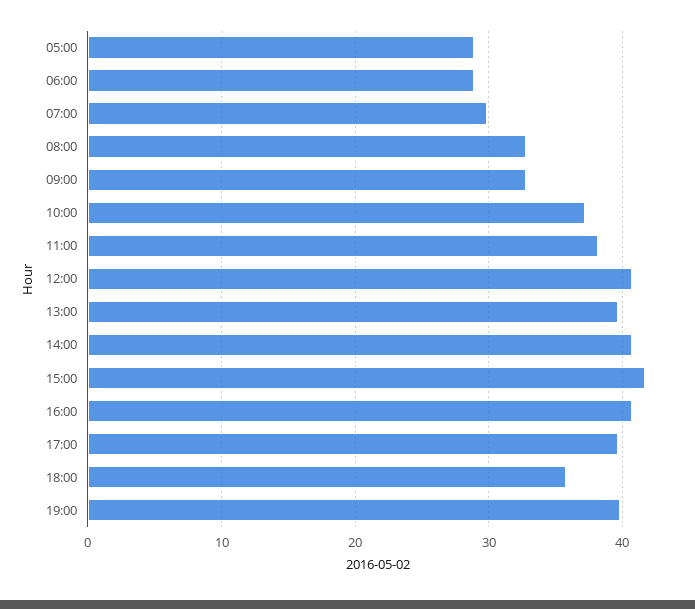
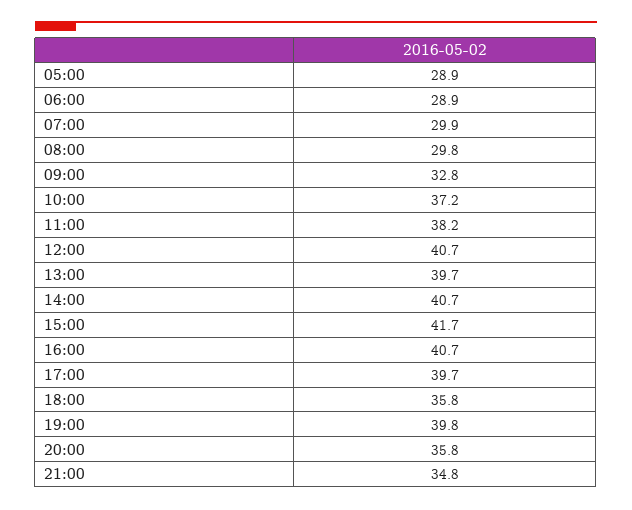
08:00: 33 -> 29.8
20:00: none -> 35.8
21:00: none -> 34.8

